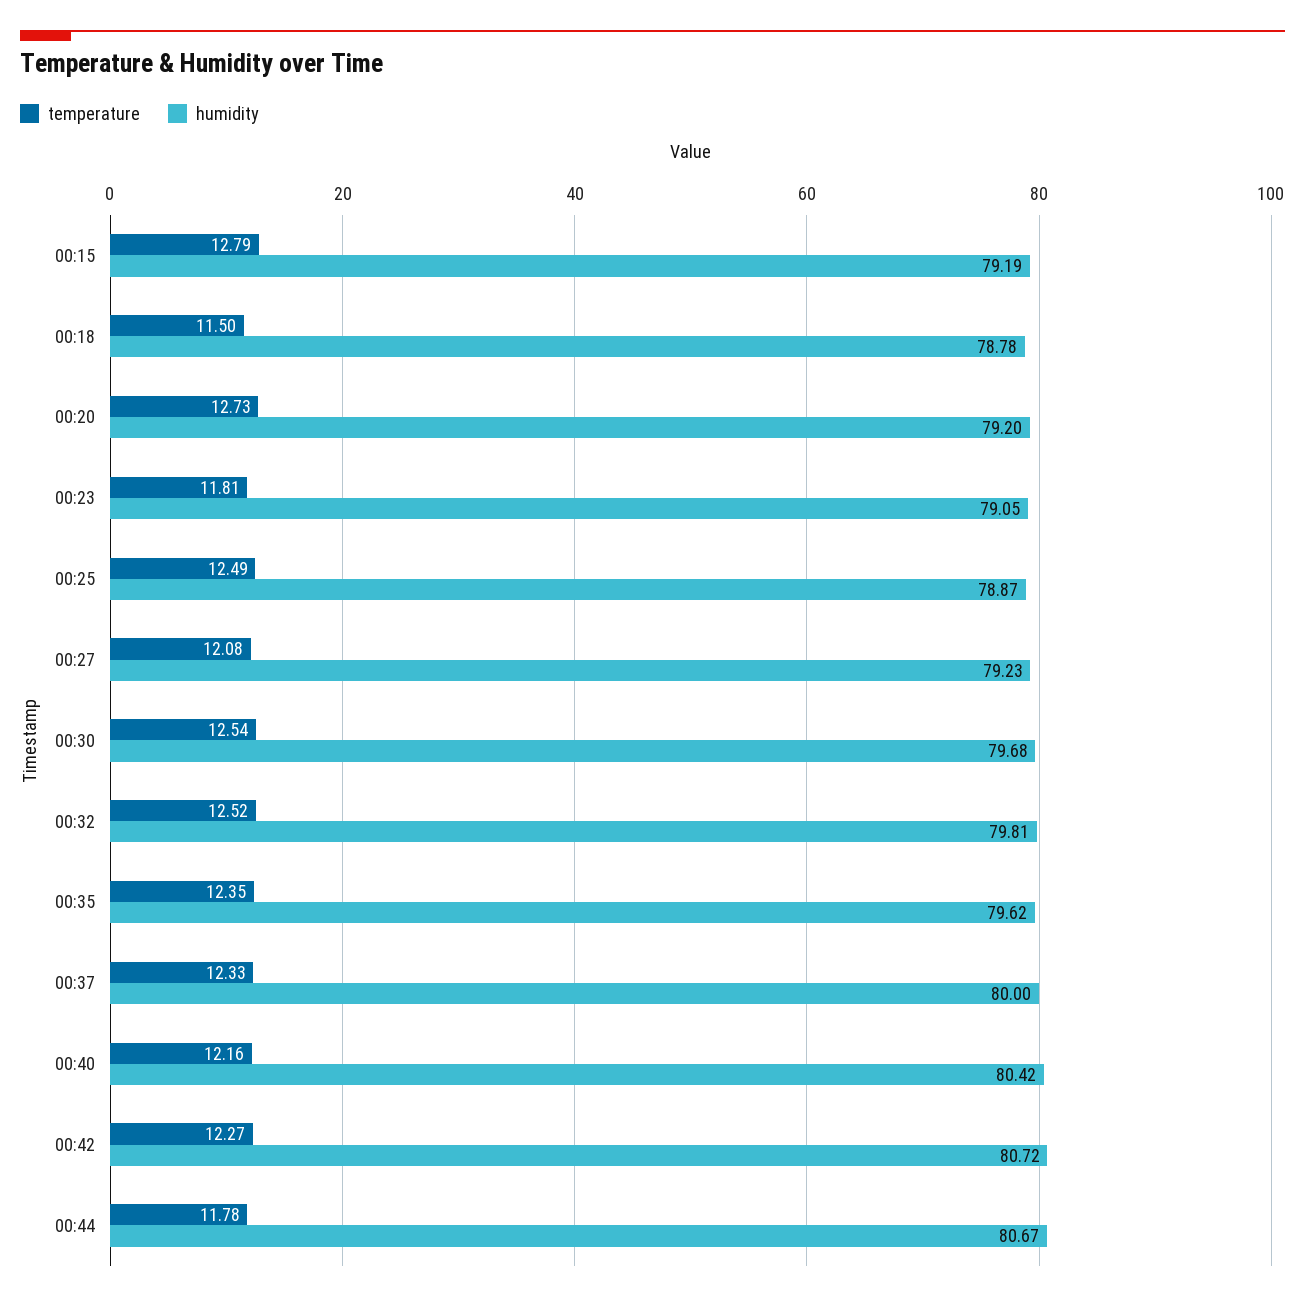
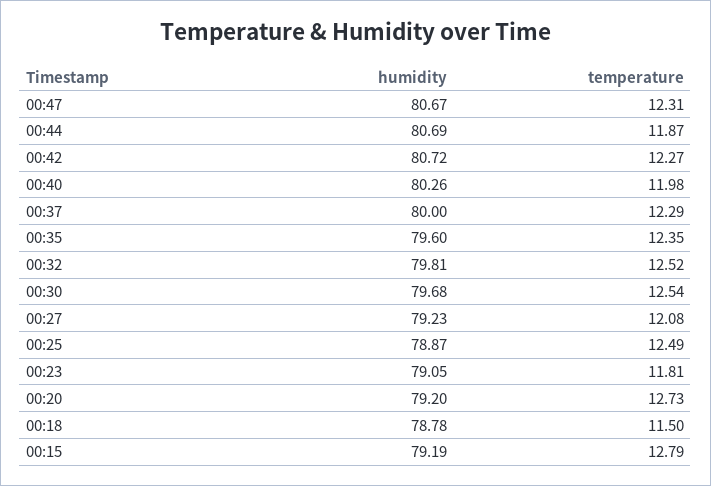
humidity, 00:35: 79.62 -> 79.6
temperature, 00:37: 12.33 -> 12.29
temperature, 00:40: 12.16 -> 11.98
humidity, 00:40: 80.42 -> 80.26
temperature, 00:44: 11.78 -> 11.87
humidity, 00:44: 80.67 -> 80.69
humidity, 00:47: none -> 80.67
temperature, 00:47: none -> 12.31

